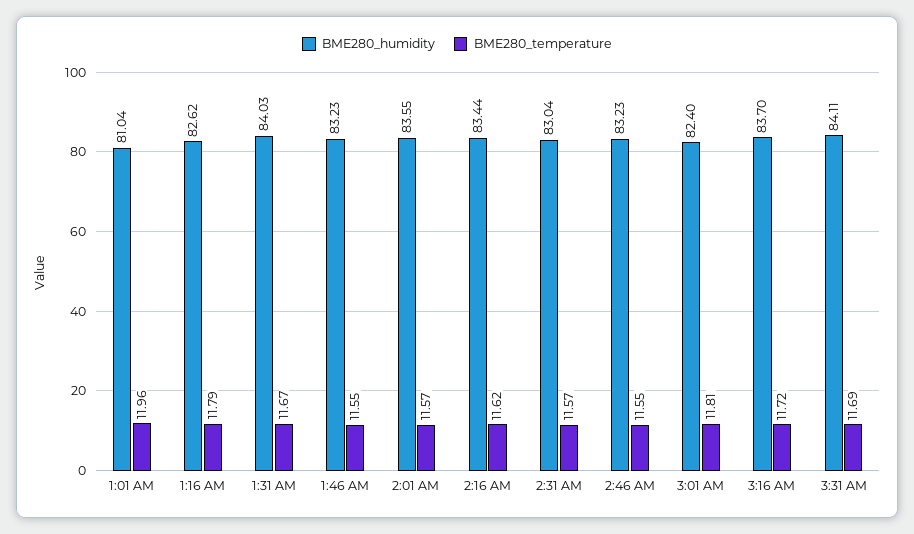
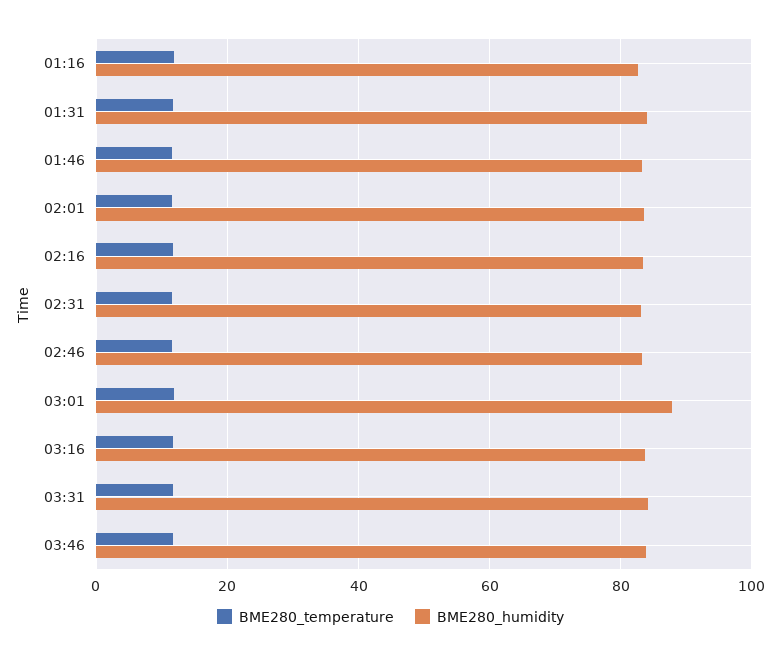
BME280_humidity, 1:01 AM: 81.04 -> none
BME280_temperature, 1:01 AM: 11.96 -> none
BME280_humidity, 3:01 AM: 82.4 -> 88
BME280_temperature, 03:46: none -> 12
BME280_humidity, 03:46: none -> 84

